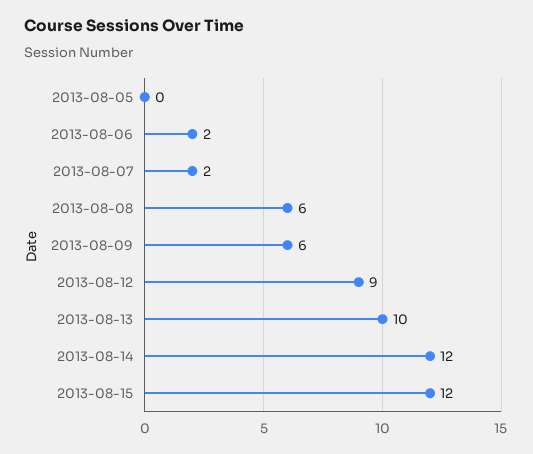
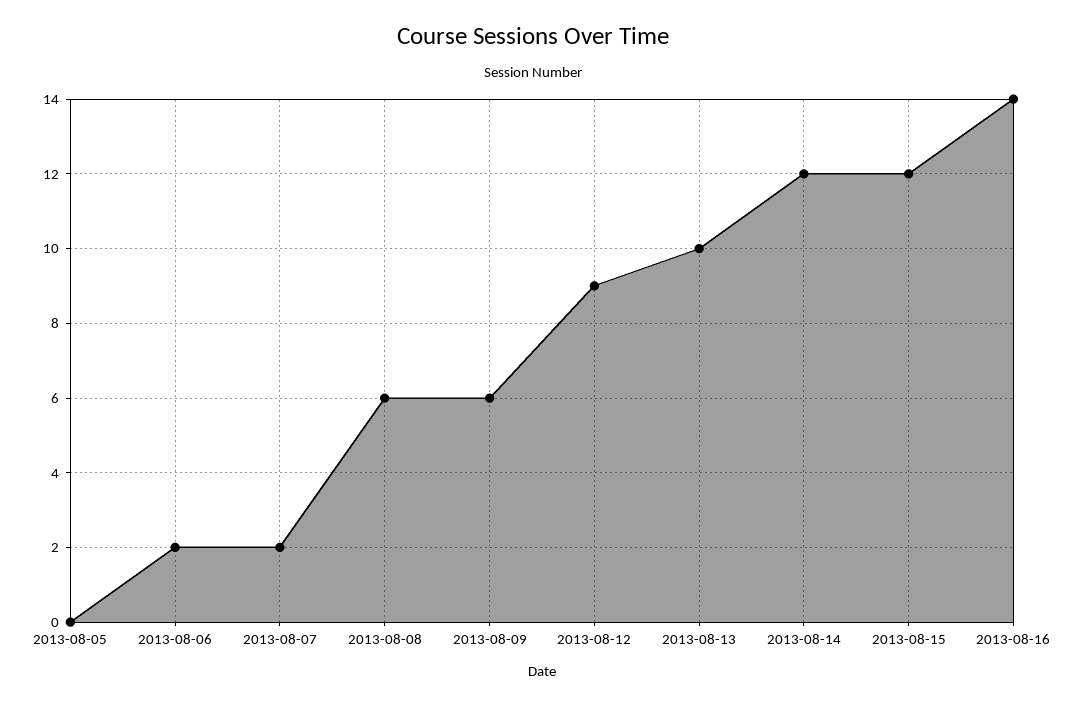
2013-08-16: none -> 14

